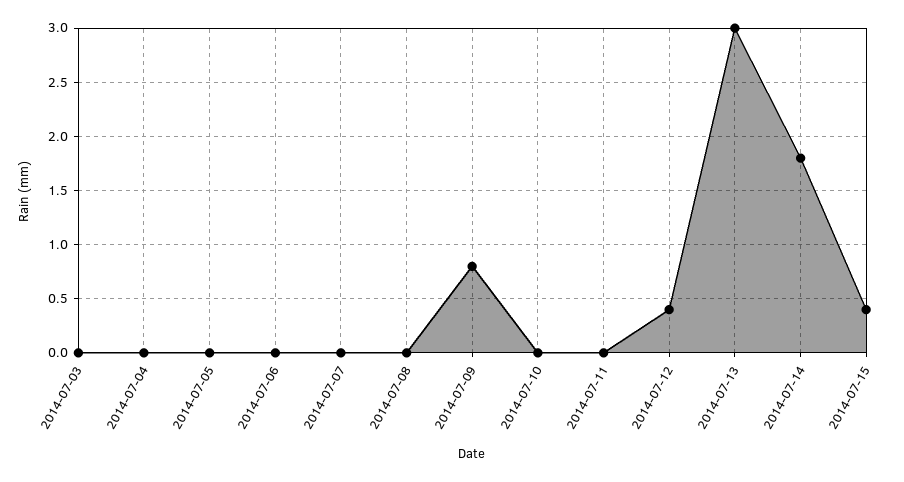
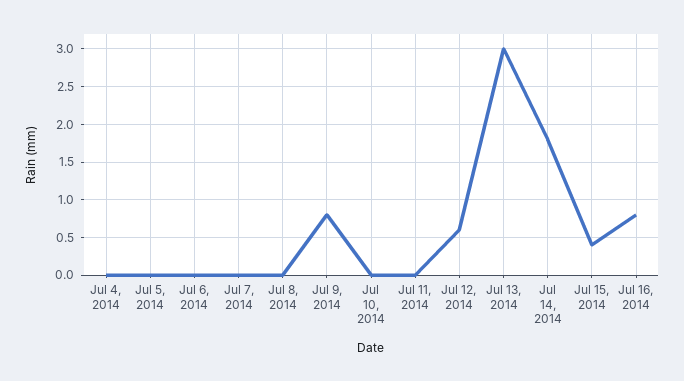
2014-07-03: 0 -> none
2014-07-12: 0.4 -> 0.6
Jul 16, 2014: none -> 0.8

